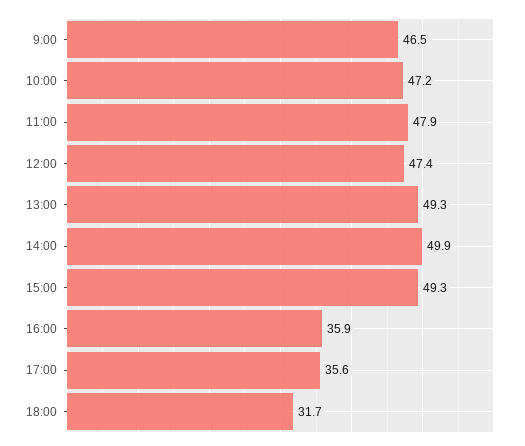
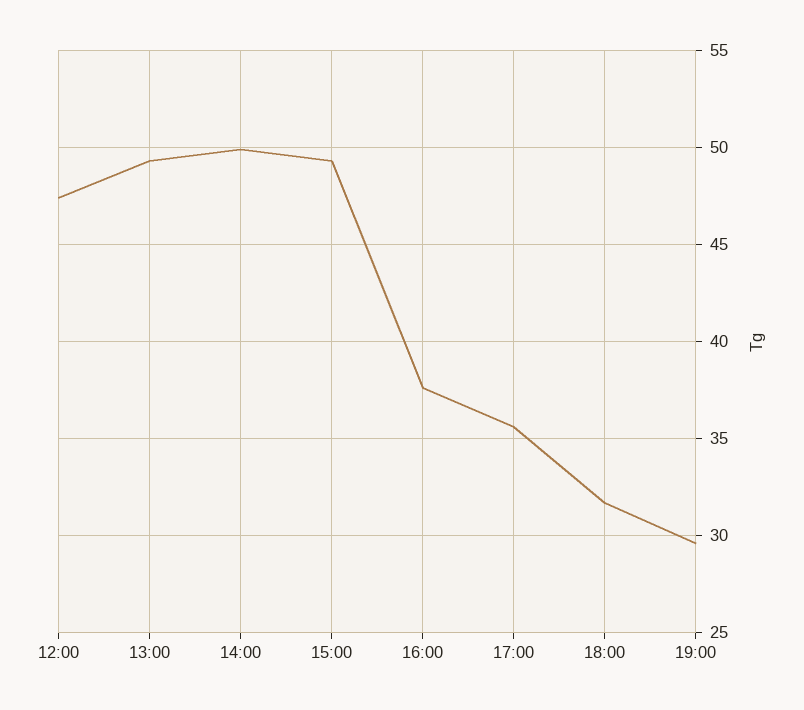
9:00: 46.5 -> none
10:00: 47.2 -> none
11:00: 47.9 -> none
16:00: 35.9 -> 37.5
19:00: none -> 29.5

